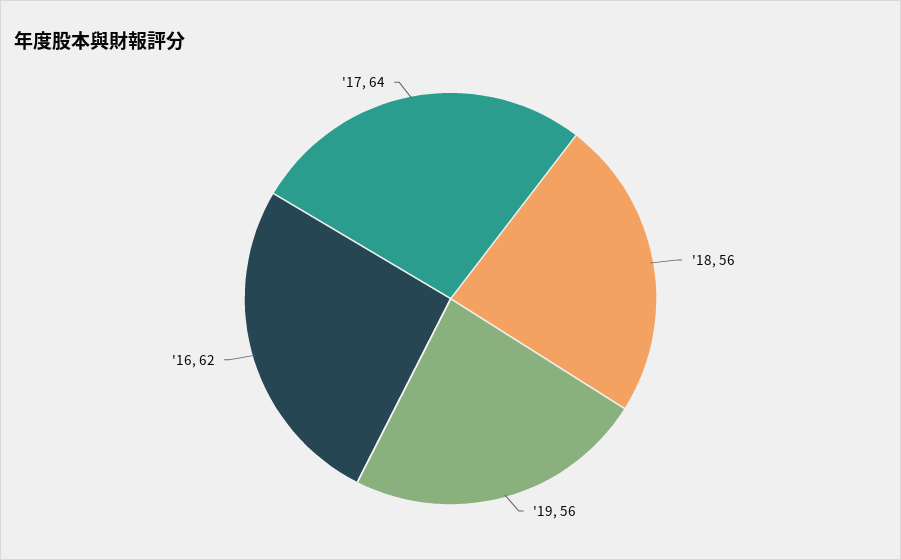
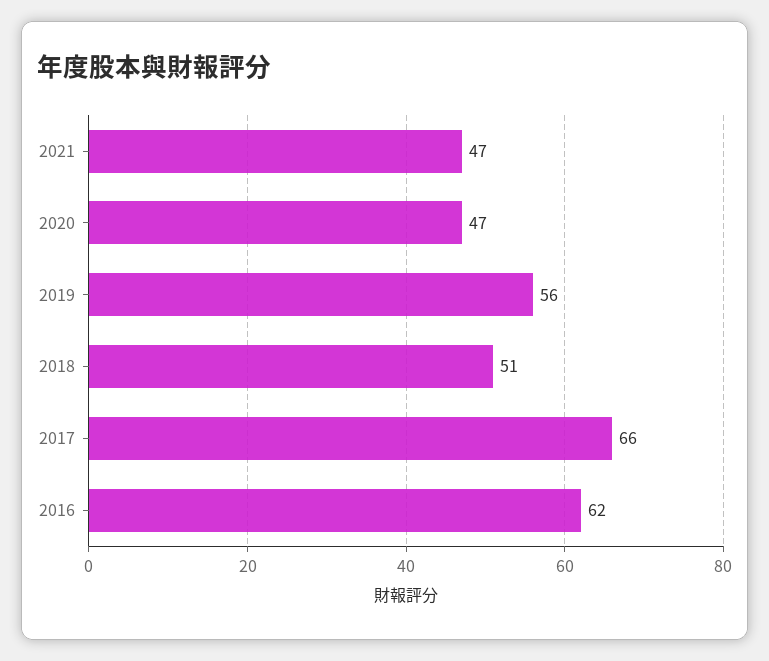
'18: 56 -> 51
'17: 64 -> 66
2021: none -> 47
2020: none -> 47

